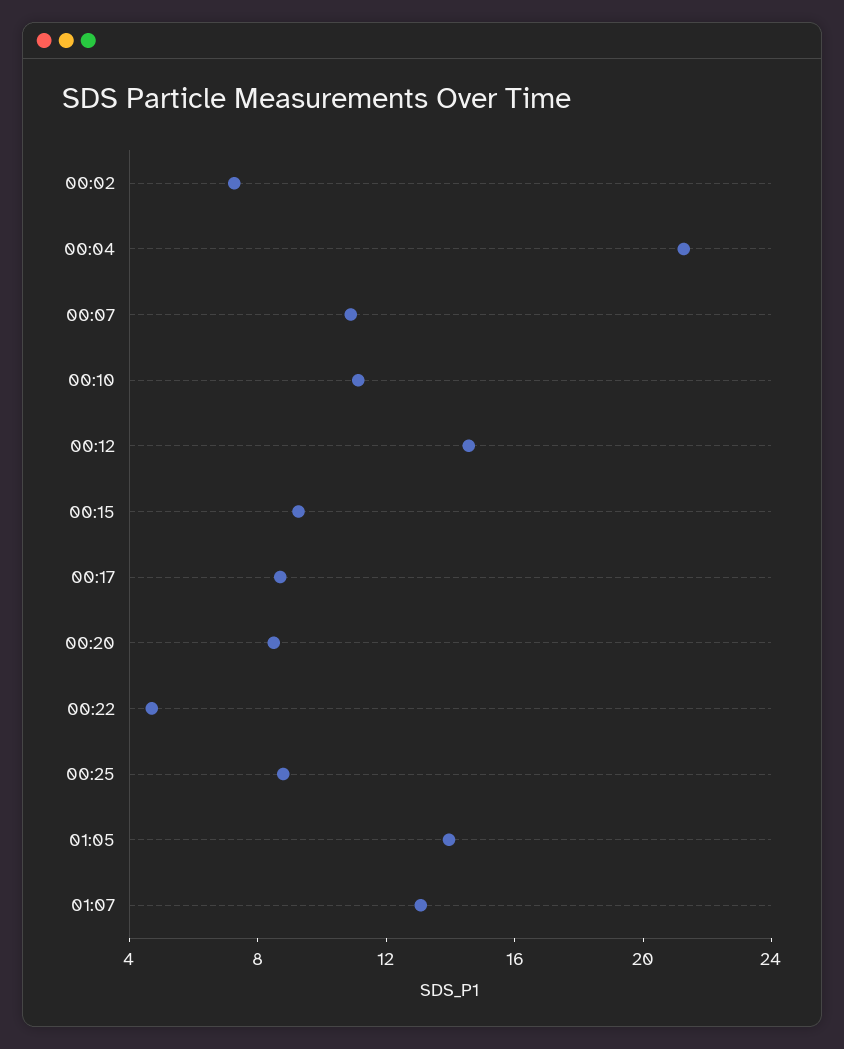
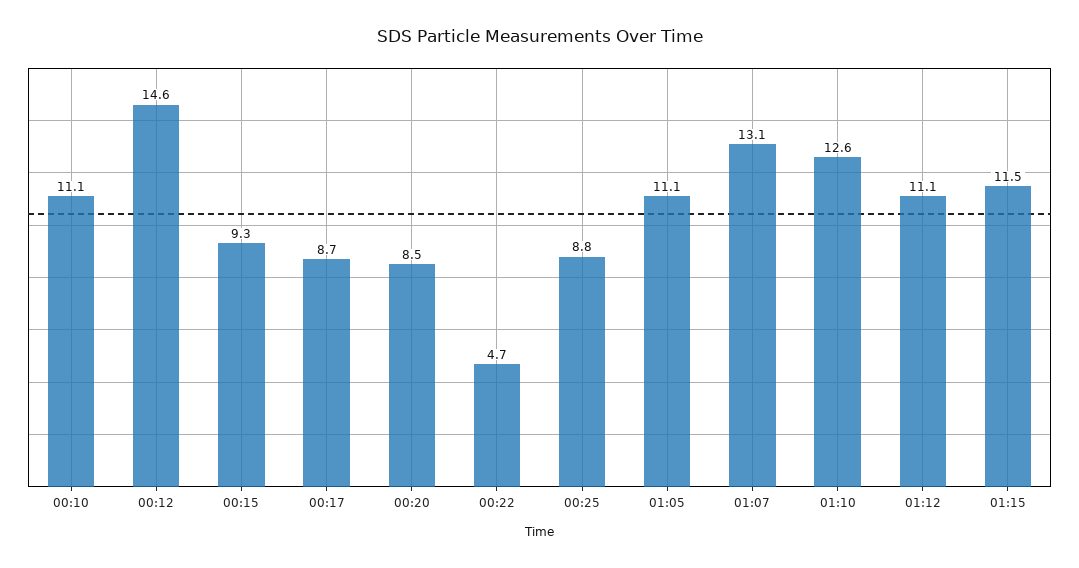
00:02: 7 -> none
00:04: 21 -> none
00:07: 11 -> none
01:05: 14 -> 11.1
01:10: none -> 12.6
01:12: none -> 11.1
01:15: none -> 11.5

